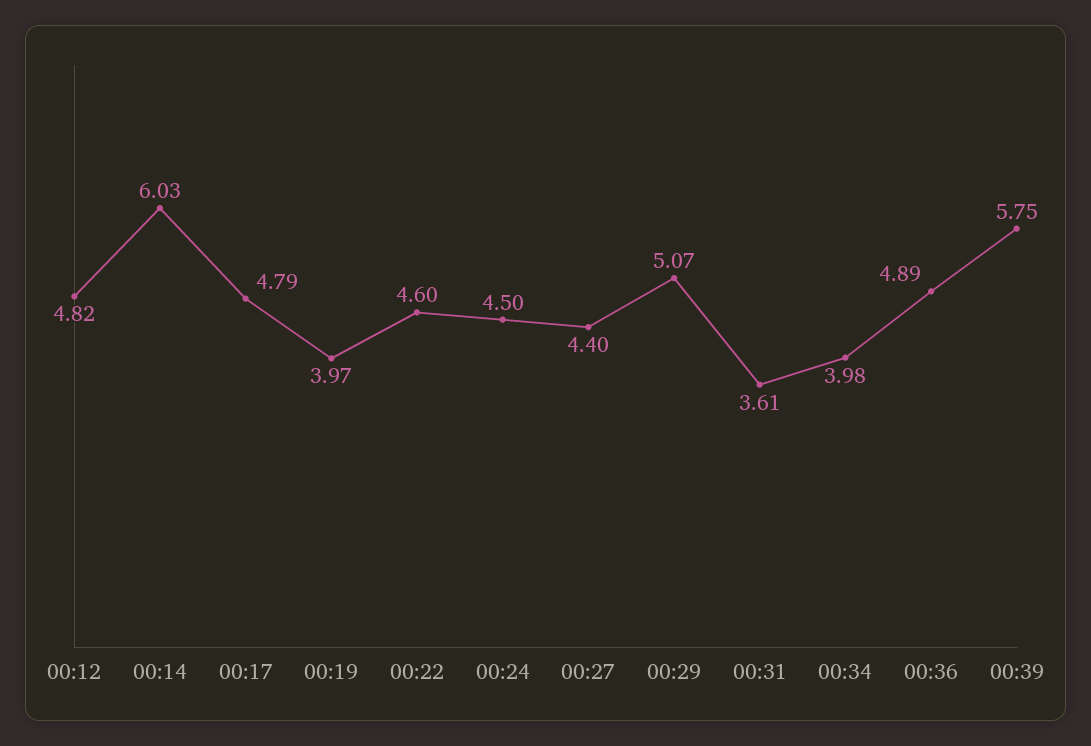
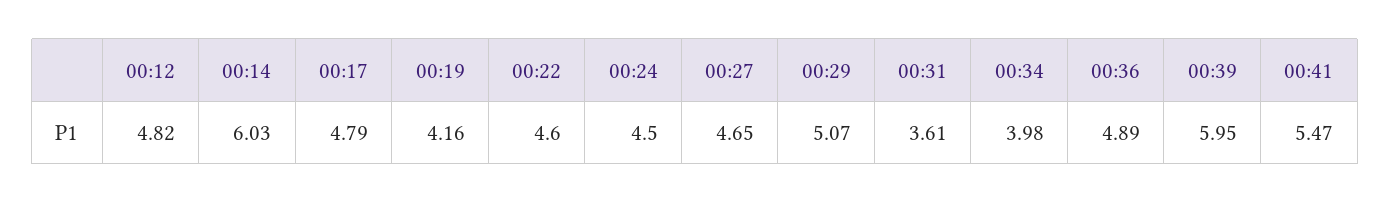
00:19: 3.97 -> 4.16
00:27: 4.4 -> 4.65
00:39: 5.75 -> 5.95
00:41: none -> 5.47

